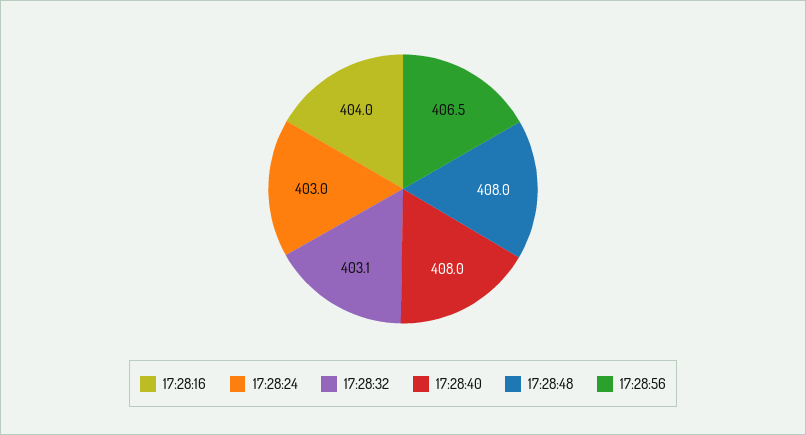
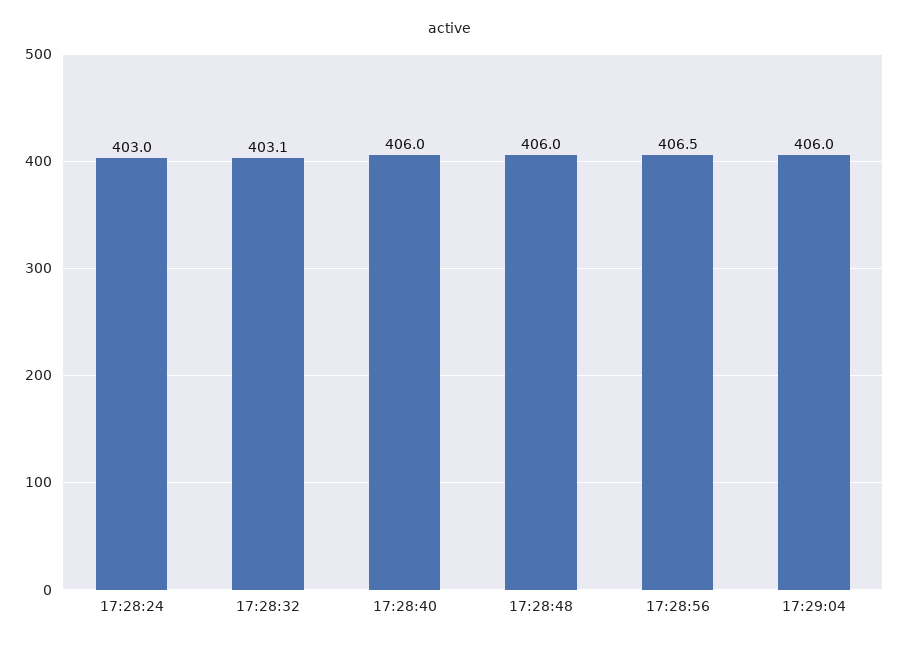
17:28:16: 404 -> none
17:28:40: 408 -> 406
17:28:48: 408 -> 406
17:29:04: none -> 406

